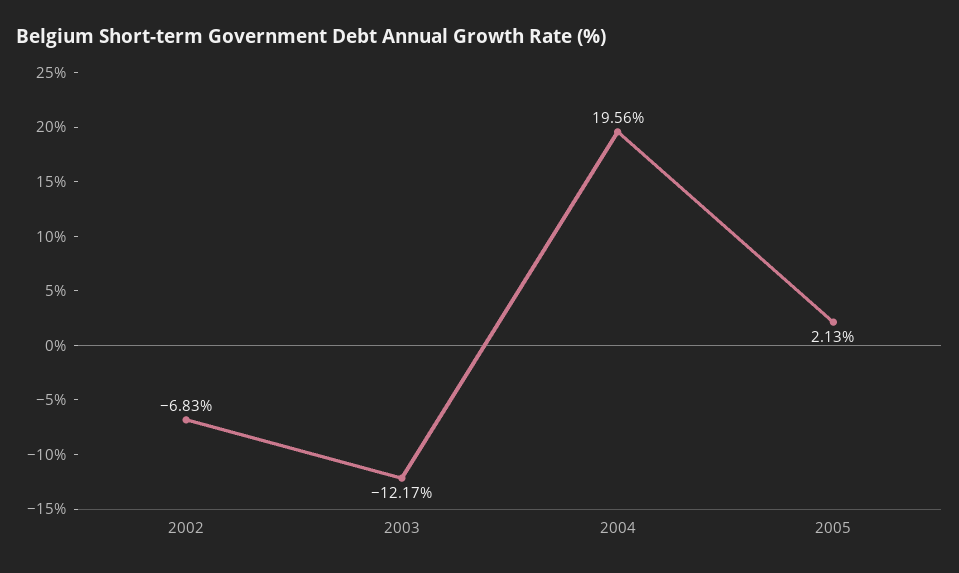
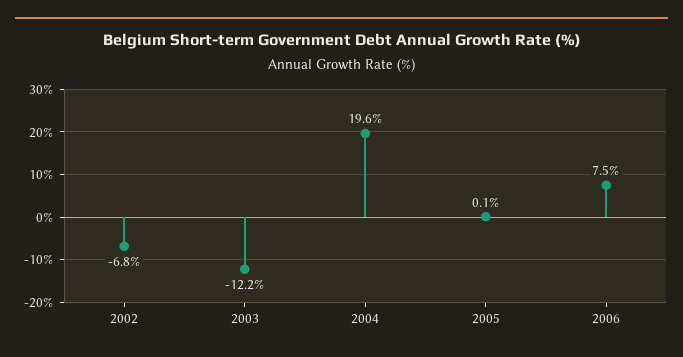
2005: 2.13 -> 0.1
2006: none -> 7.5

